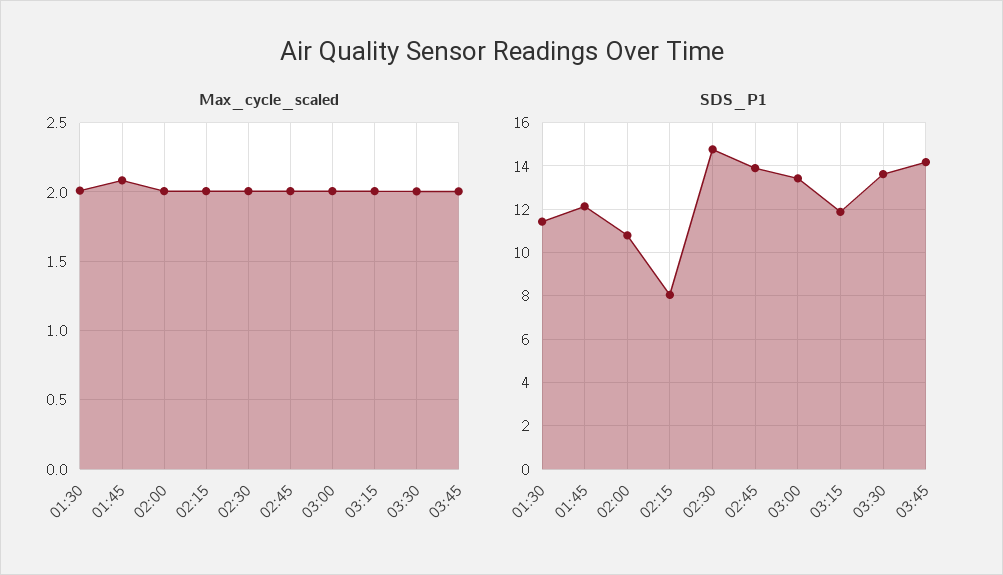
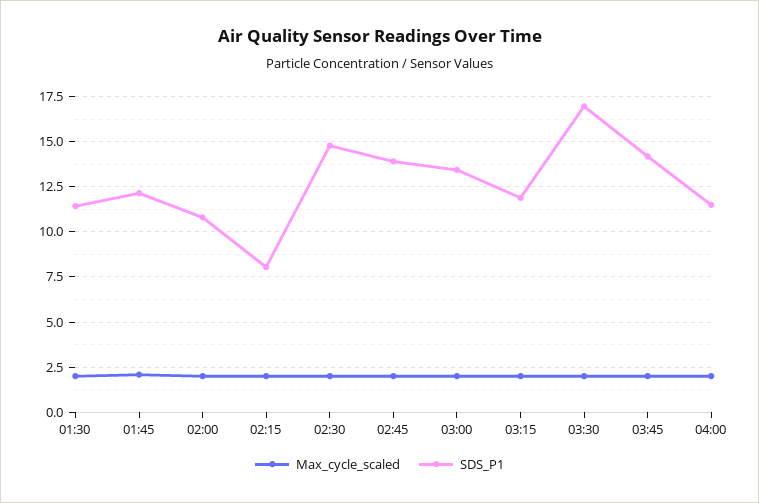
SDS_P1, 03:30: 13.5 -> 17
Max_cycle_scaled, 04:00: none -> 2
SDS_P1, 04:00: none -> 11.5

